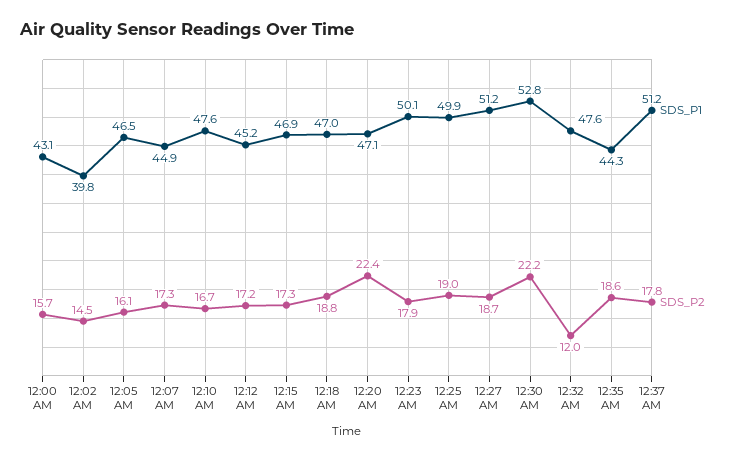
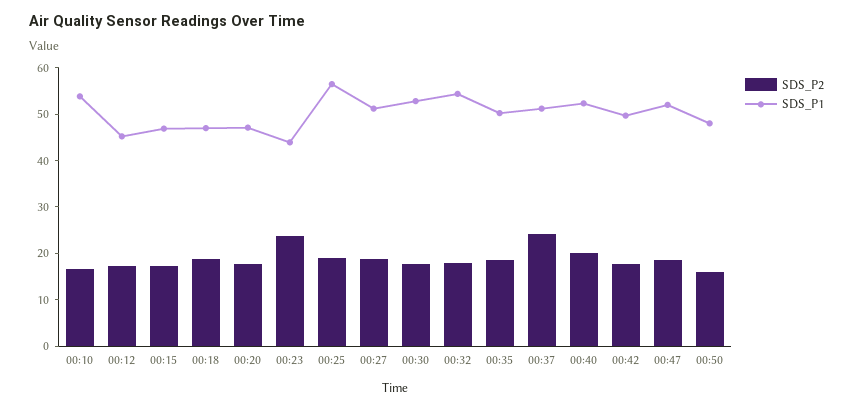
SDS_P1, 12:00 AM: 43.1 -> none
SDS_P2, 12:00 AM: 15.7 -> none
SDS_P1, 12:02 AM: 39.8 -> none
SDS_P2, 12:02 AM: 14.5 -> none
SDS_P1, 12:05 AM: 46.5 -> none
SDS_P2, 12:05 AM: 16.1 -> none
SDS_P1, 12:07 AM: 44.9 -> none
SDS_P2, 12:07 AM: 17.3 -> none
SDS_P1, 12:10 AM: 47.6 -> 54
SDS_P2, 12:20 AM: 22.4 -> 18
SDS_P1, 12:23 AM: 50.1 -> 44
SDS_P2, 12:23 AM: 17.9 -> 24
SDS_P1, 12:25 AM: 49.9 -> 56
SDS_P2, 12:30 AM: 22.2 -> 18
SDS_P1, 12:32 AM: 47.6 -> 54
SDS_P2, 12:32 AM: 12 -> 18
SDS_P1, 12:35 AM: 44.3 -> 50
SDS_P2, 12:37 AM: 17.8 -> 24
SDS_P2, 00:40: none -> 20
SDS_P1, 00:40: none -> 52
SDS_P2, 00:42: none -> 18
SDS_P1, 00:42: none -> 50
SDS_P2, 00:47: none -> 18
SDS_P1, 00:47: none -> 52
SDS_P2, 00:50: none -> 16
SDS_P1, 00:50: none -> 48

